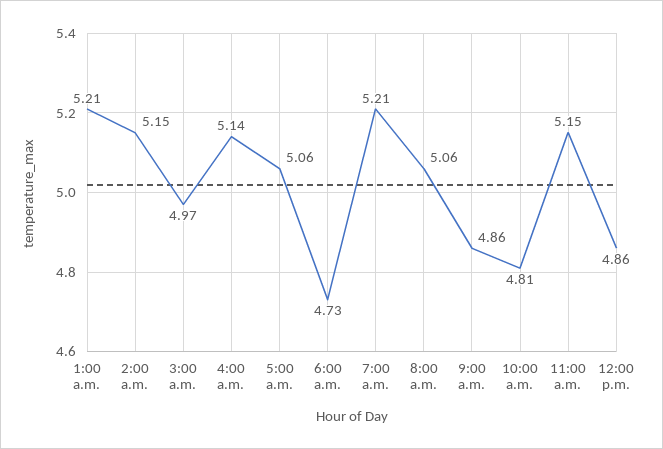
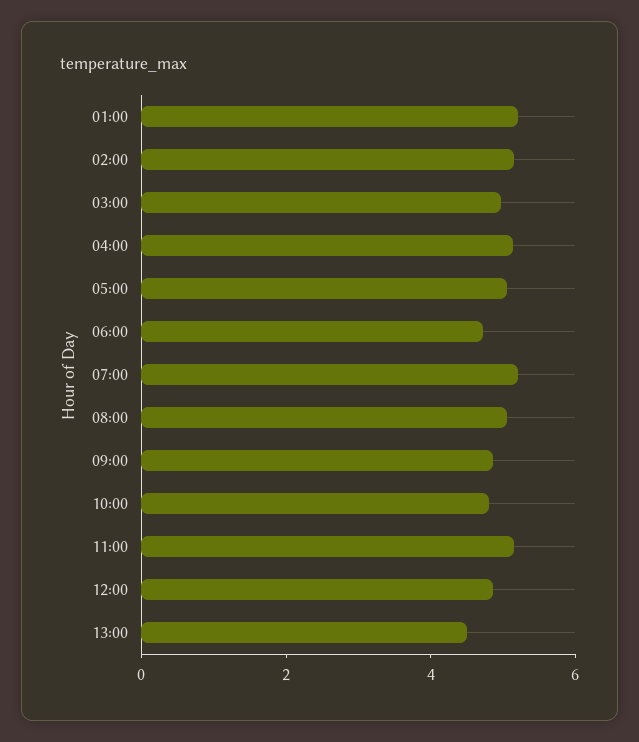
13:00: none -> 4.5

